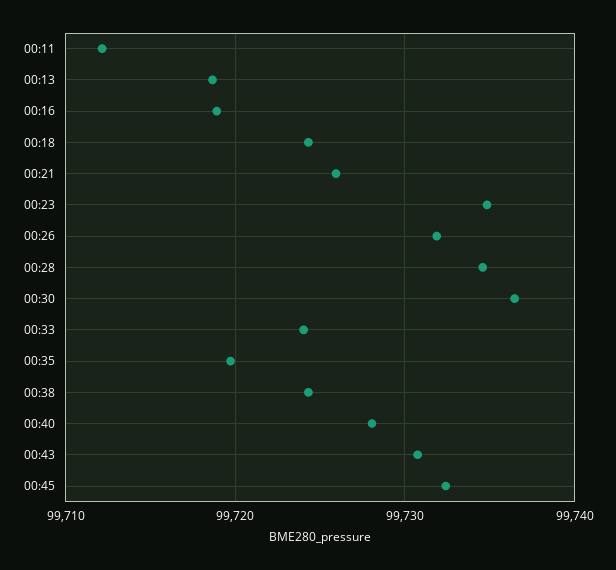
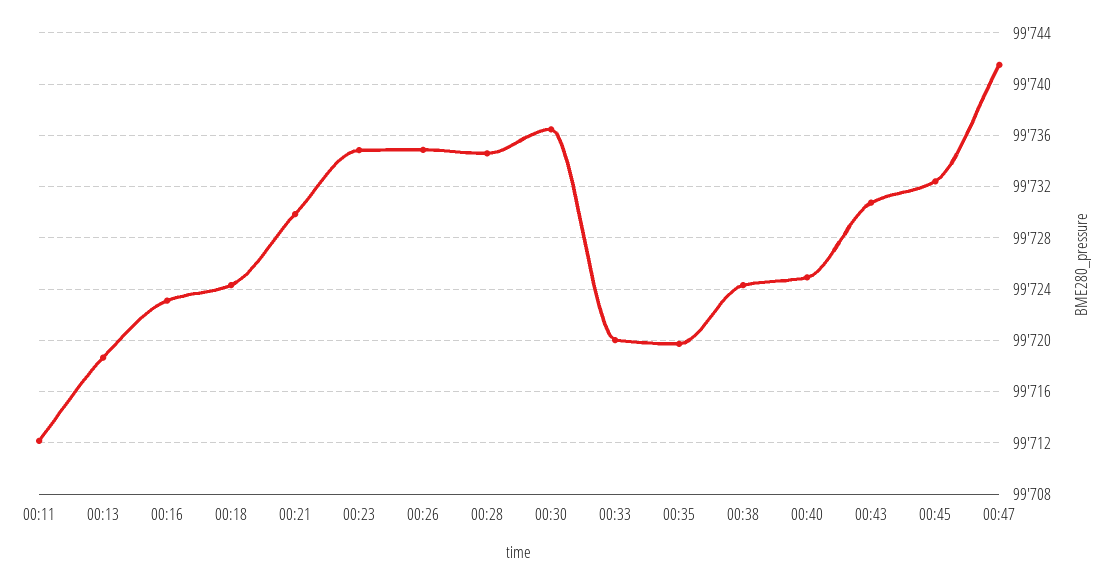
00:16: 99719 -> 99723
00:21: 99726 -> 99730
00:26: 99732 -> 99735
00:33: 99724 -> 99720
00:40: 99728 -> 99725
00:47: none -> 99741.5

